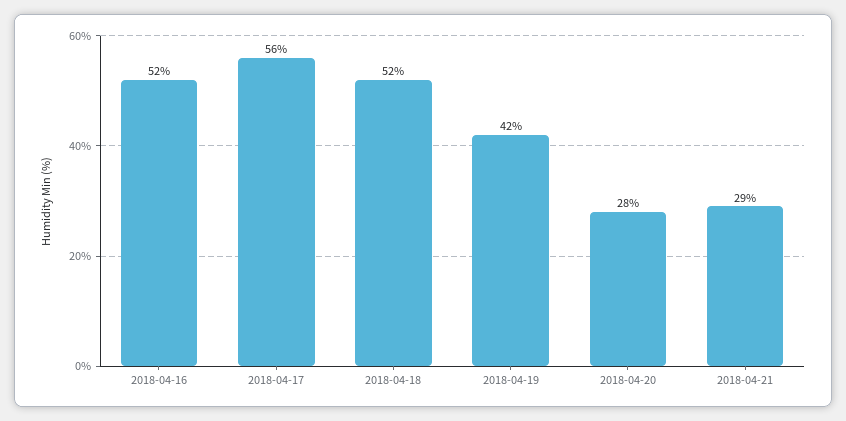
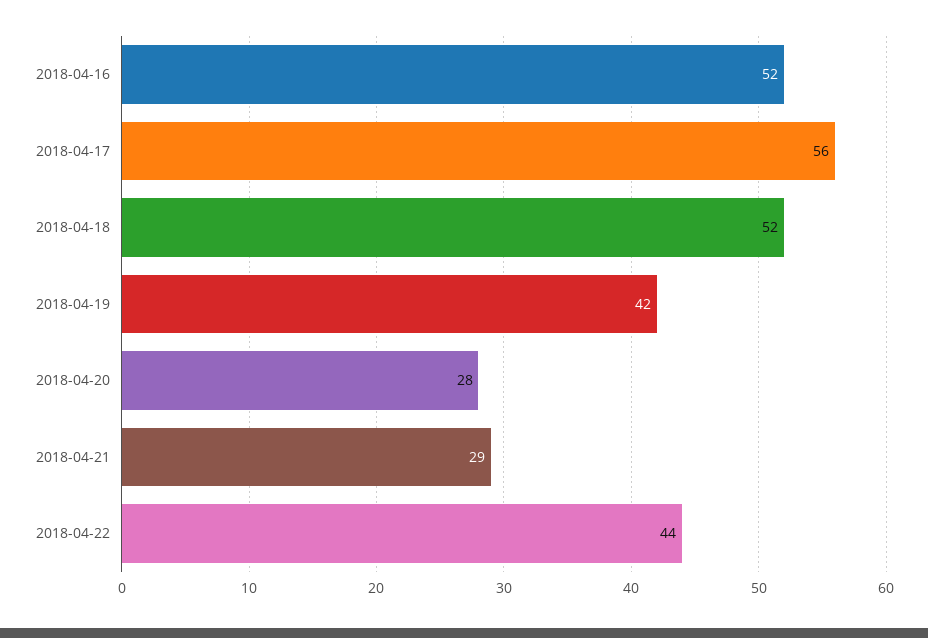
2018-04-22: none -> 44

